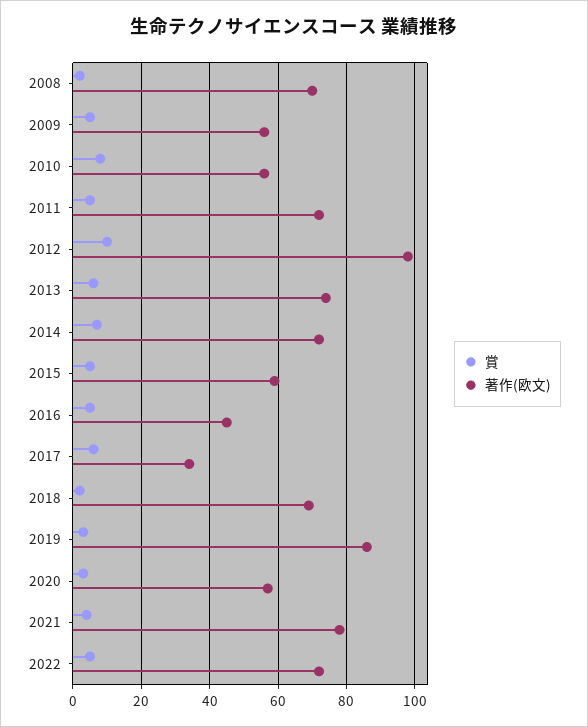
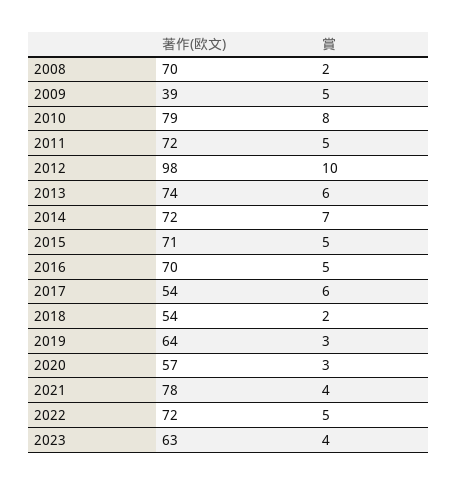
著作(欧文), 2009: 55 -> 39
著作(欧文), 2010: 55 -> 79
著作(欧文), 2015: 60 -> 71
著作(欧文), 2016: 45 -> 70
著作(欧文), 2017: 35 -> 54
著作(欧文), 2018: 70 -> 54
著作(欧文), 2019: 85 -> 64
著作(欧文), 2023: none -> 63
賞, 2023: none -> 4

